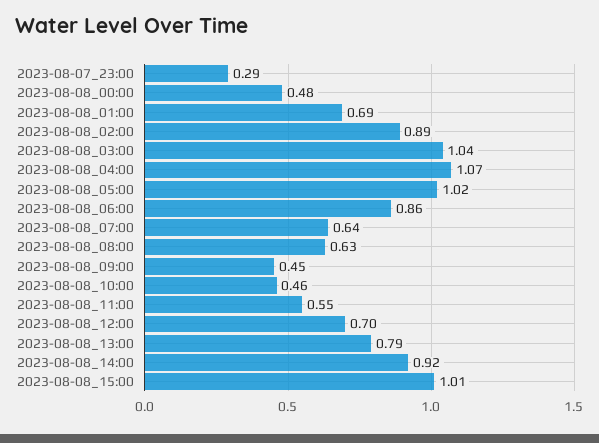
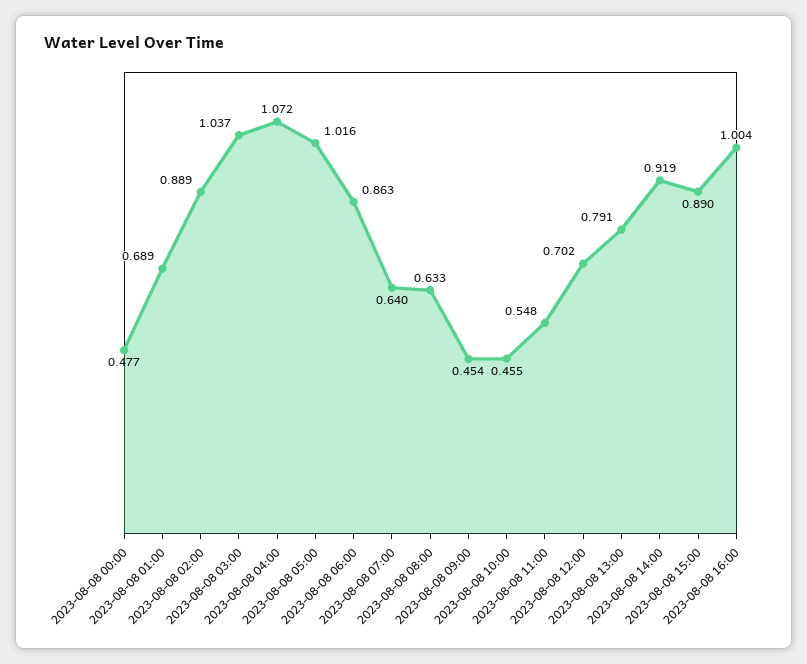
2023-08-07_23:00: 0.29 -> none
2023-08-08_15:00: 1.01 -> 0.89
2023-08-08 16:00: none -> 1.004

